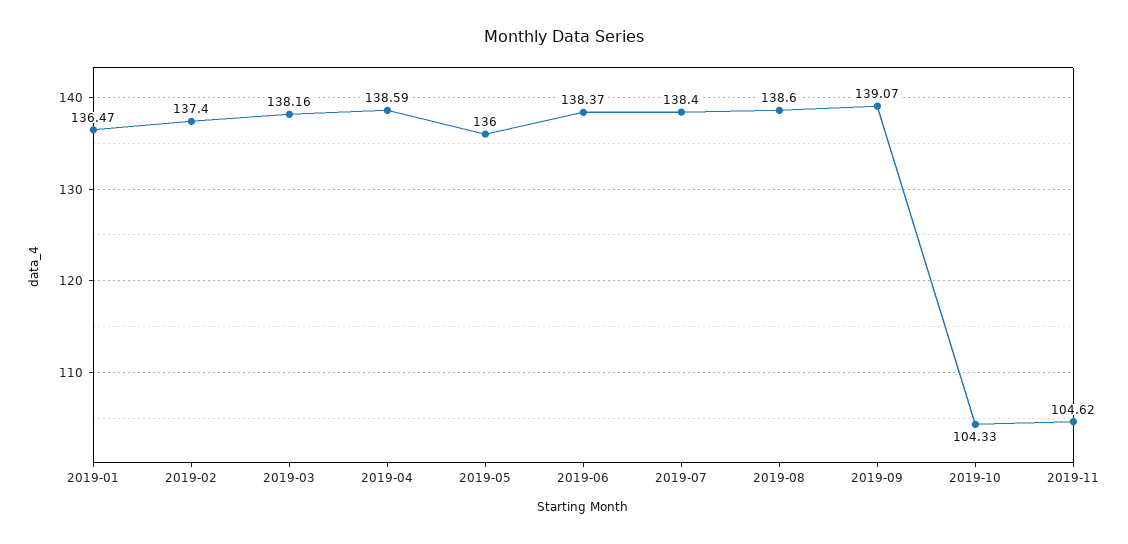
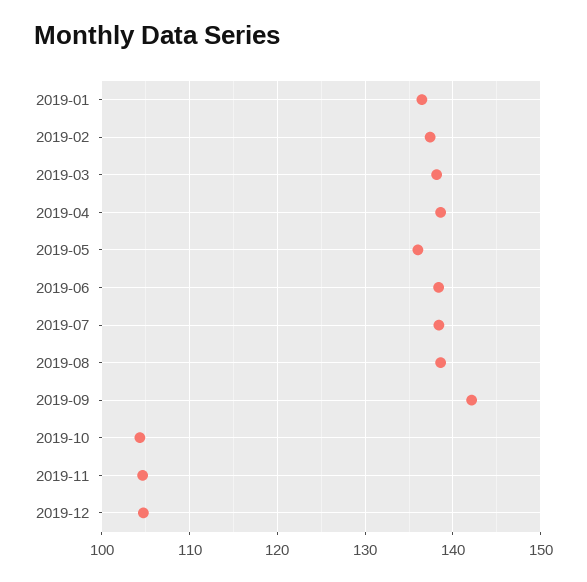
2019-09: 139.07 -> 142
2019-12: none -> 105

